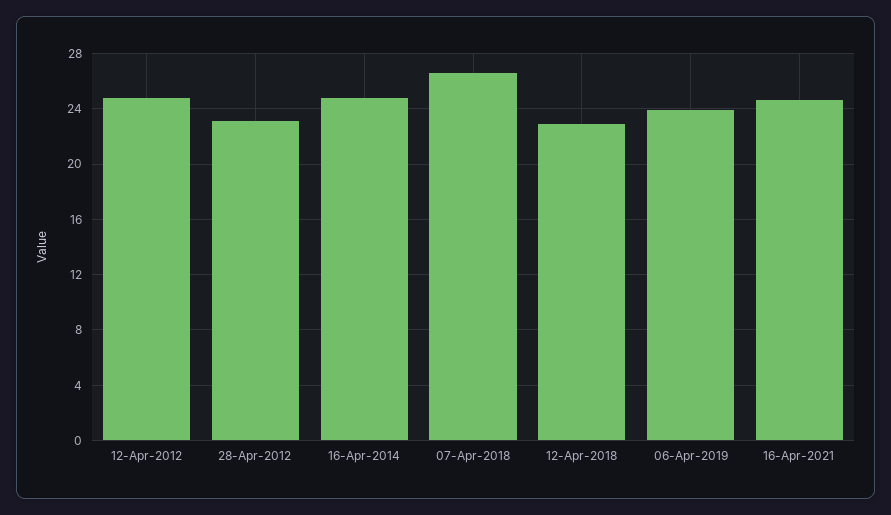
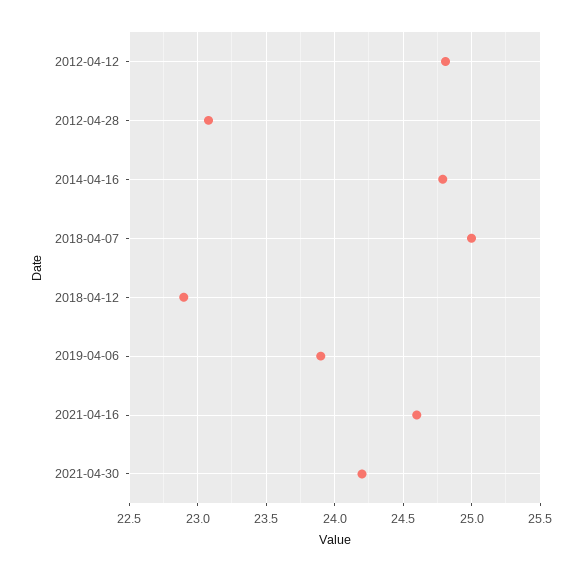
07-Apr-2018: 26.5 -> 25
2021-04-30: none -> 24.2

